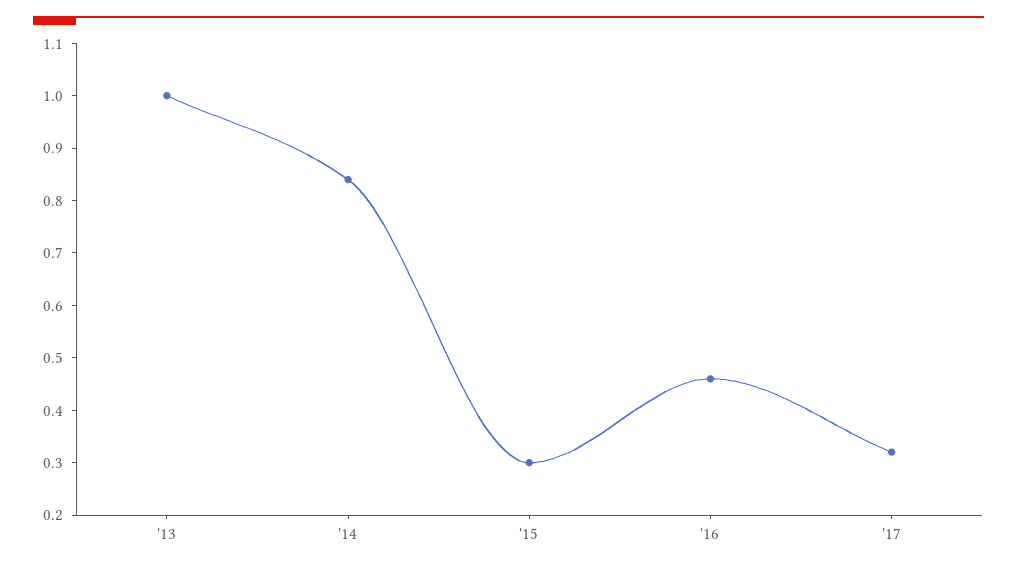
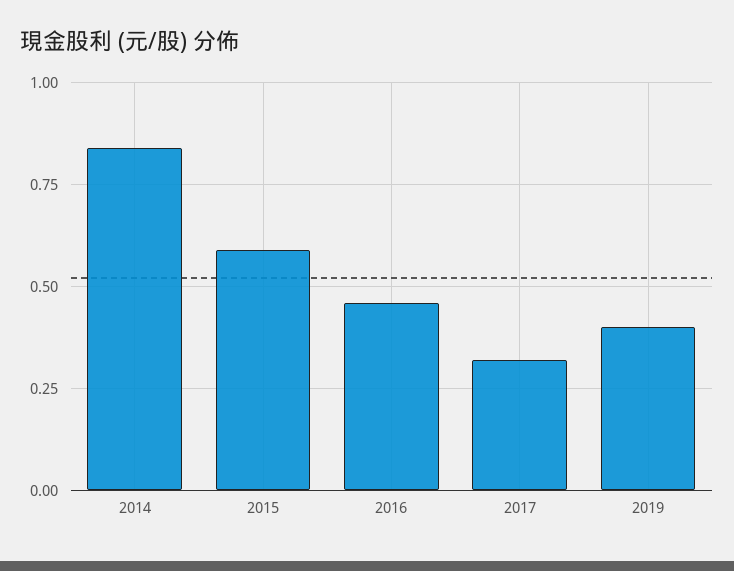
'13: 1 -> none
'15: 0.3 -> 0.6
2019: none -> 0.4

